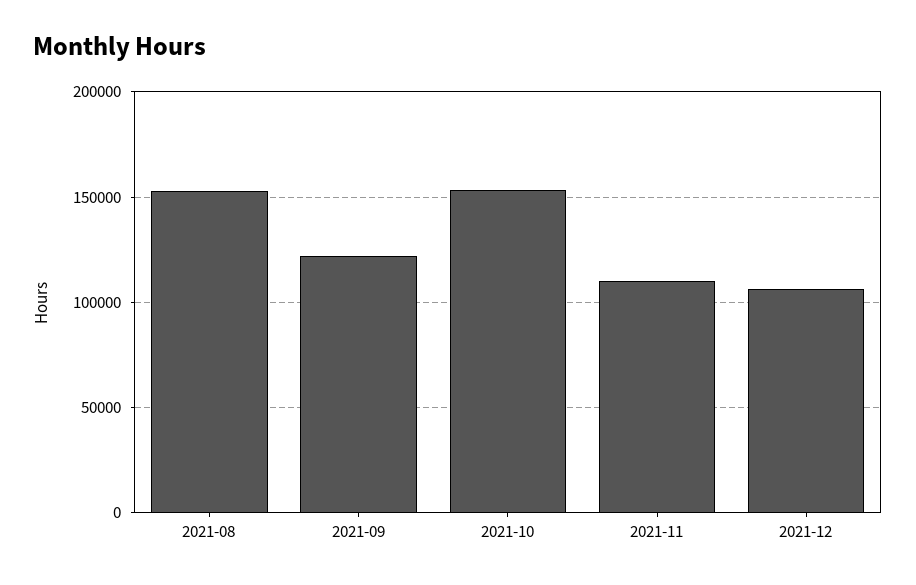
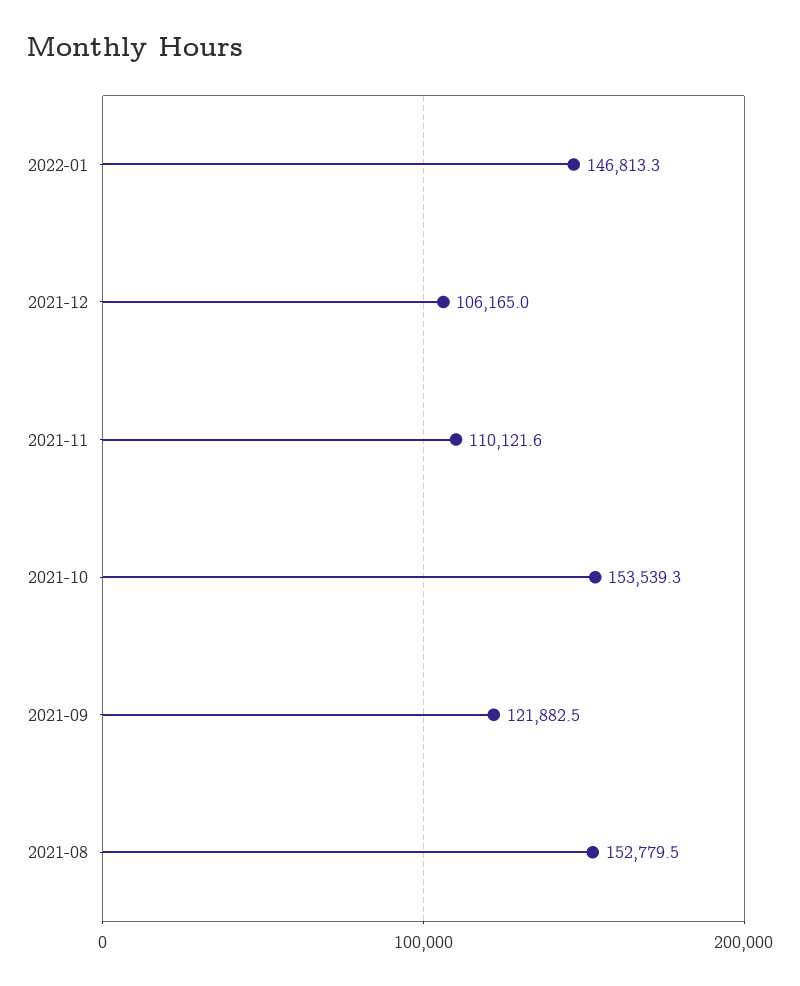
2022-01: none -> 146813.3

